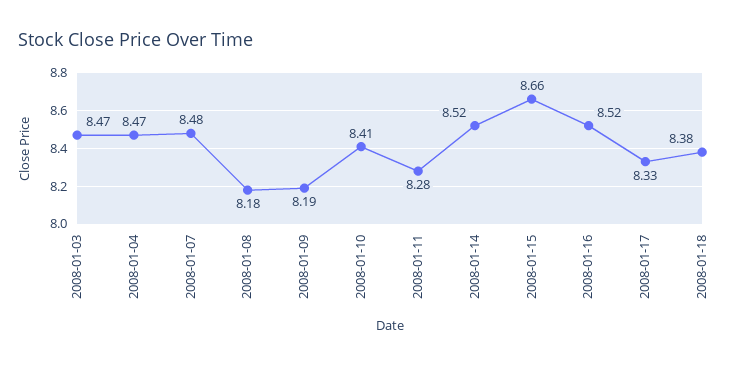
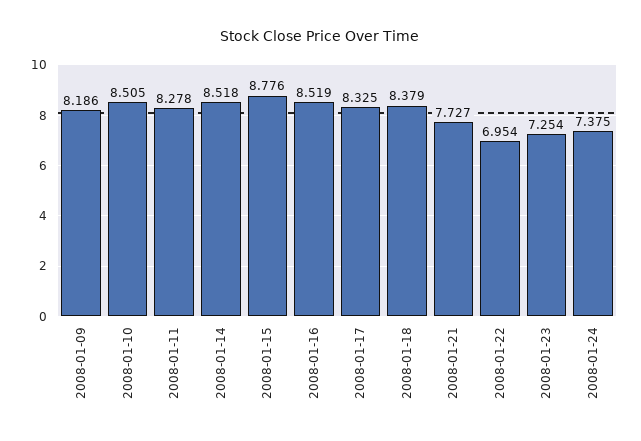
2008-01-03: 8.47 -> none
2008-01-04: 8.47 -> none
2008-01-07: 8.48 -> none
2008-01-08: 8.18 -> none
2008-01-10: 8.41 -> 8.505
2008-01-15: 8.66 -> 8.776
2008-01-21: none -> 7.727
2008-01-22: none -> 6.954
2008-01-23: none -> 7.254
2008-01-24: none -> 7.375

